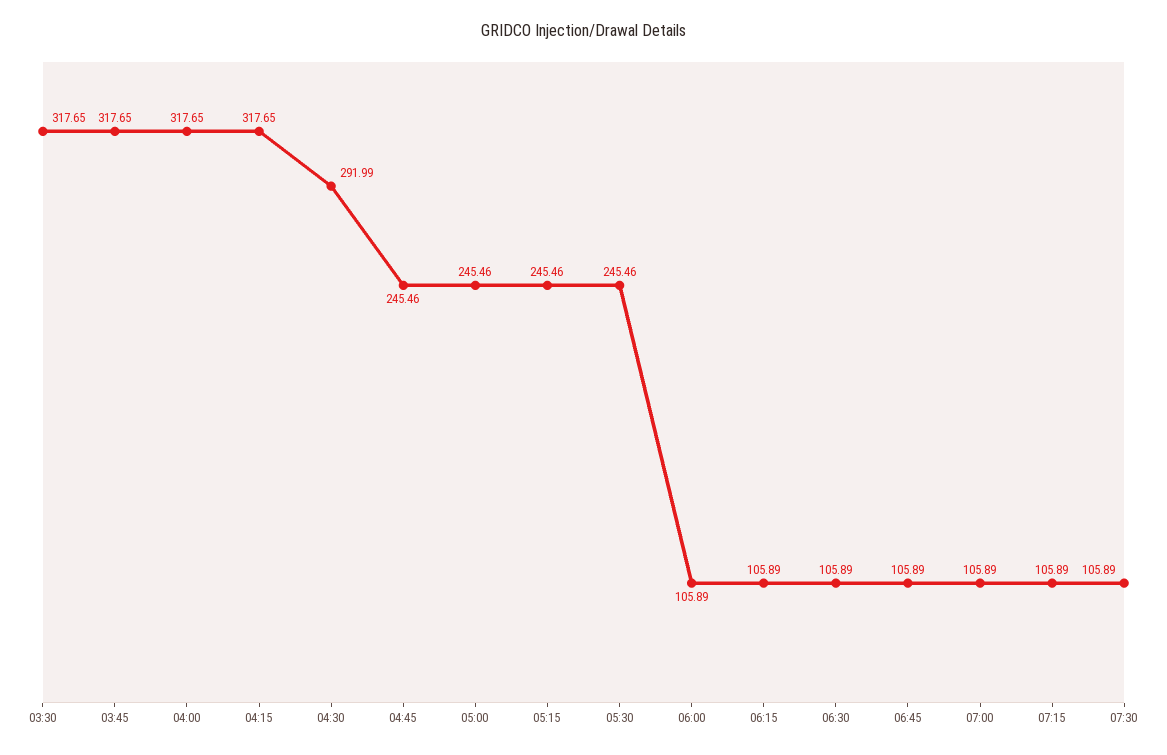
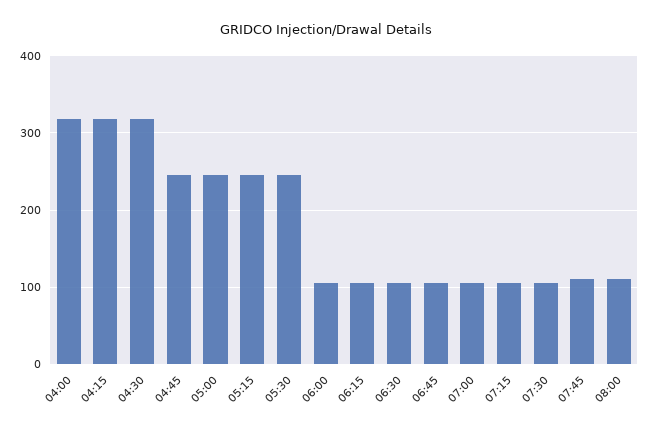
03:30: 317.65 -> none
03:45: 317.65 -> none
04:30: 291.99 -> 320
07:45: none -> 110
08:00: none -> 110

